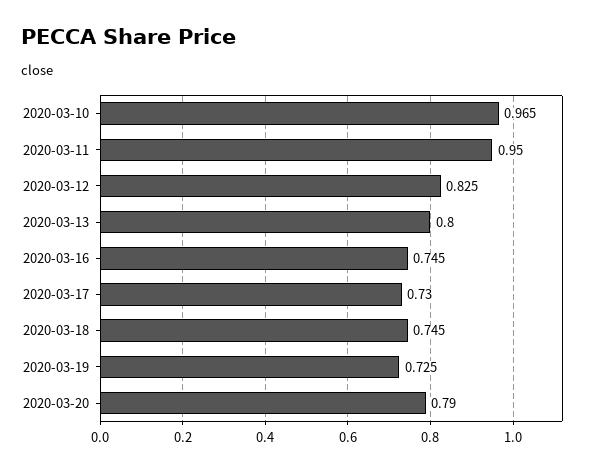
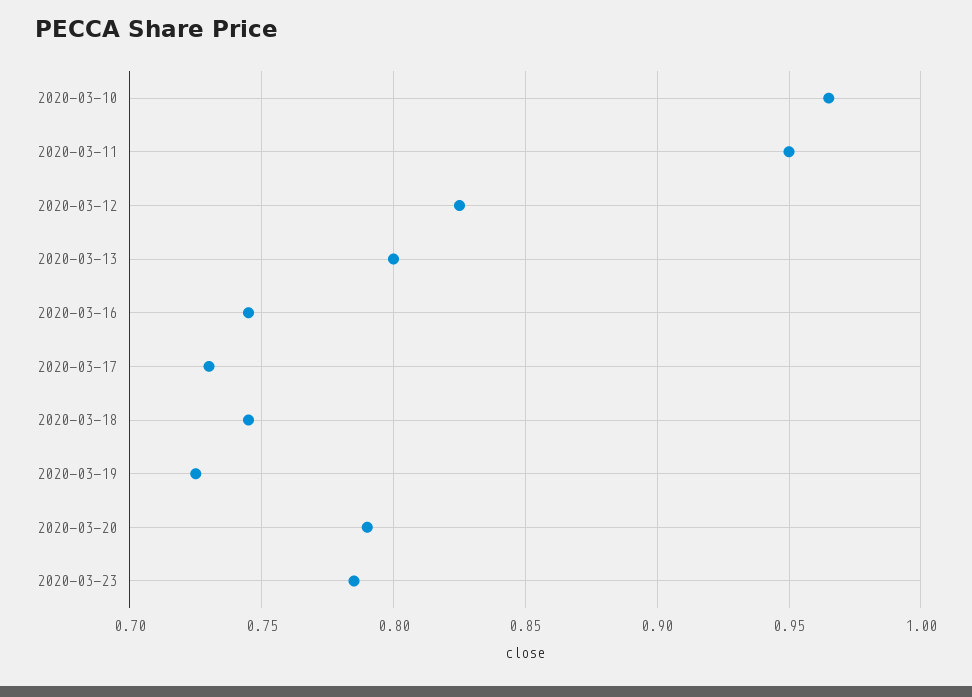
2020-03-23: none -> 0.785

